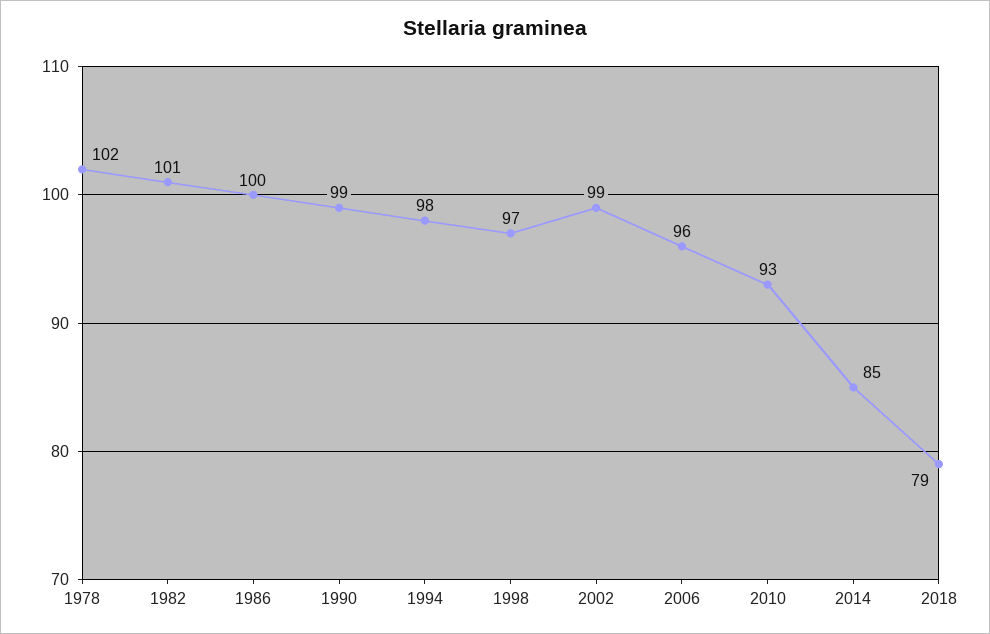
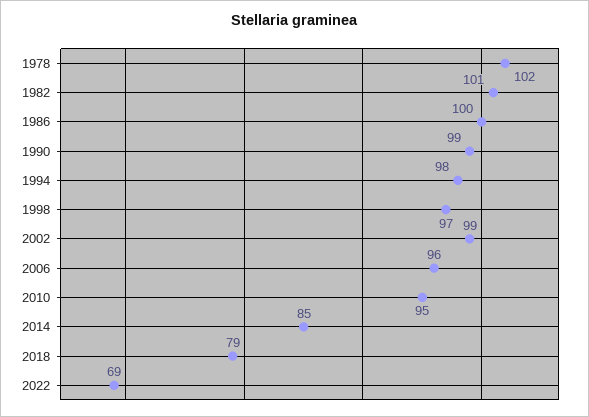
2010: 93 -> 95
2022: none -> 69

